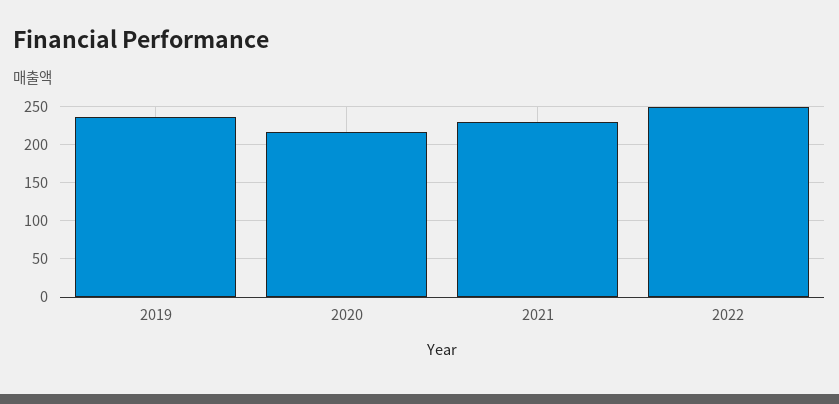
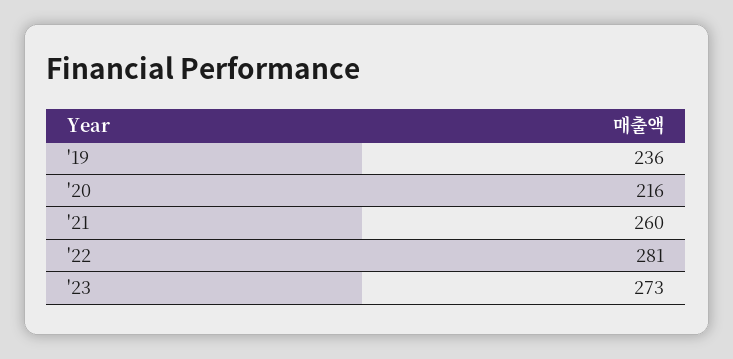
2021: 230 -> 260
2022: 250 -> 281
'23: none -> 273

